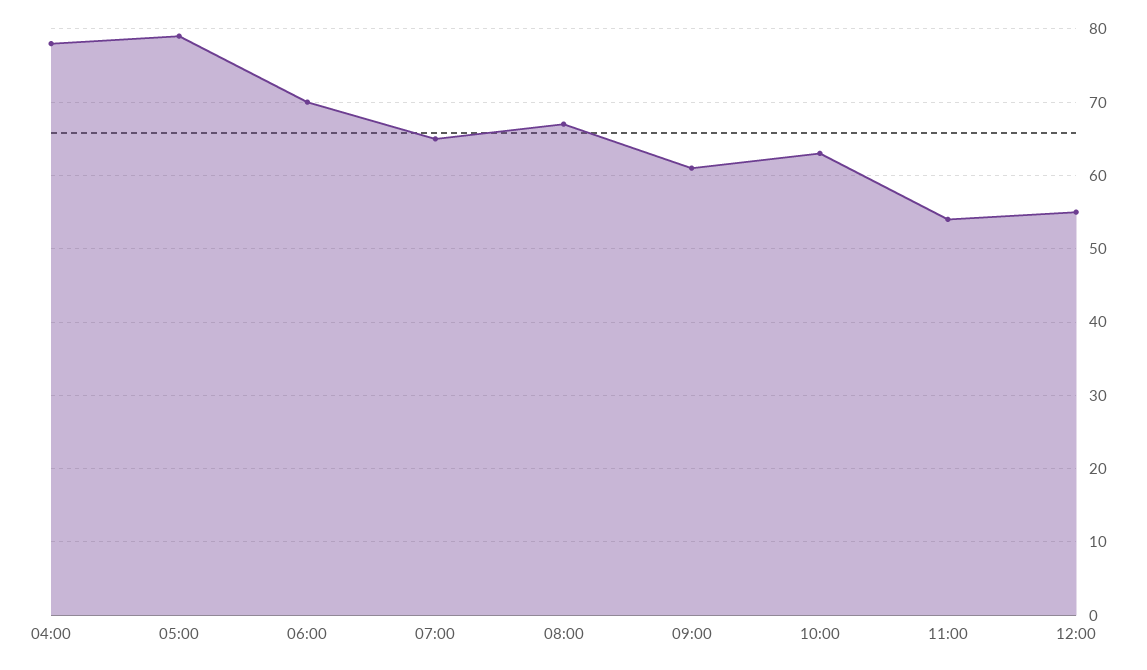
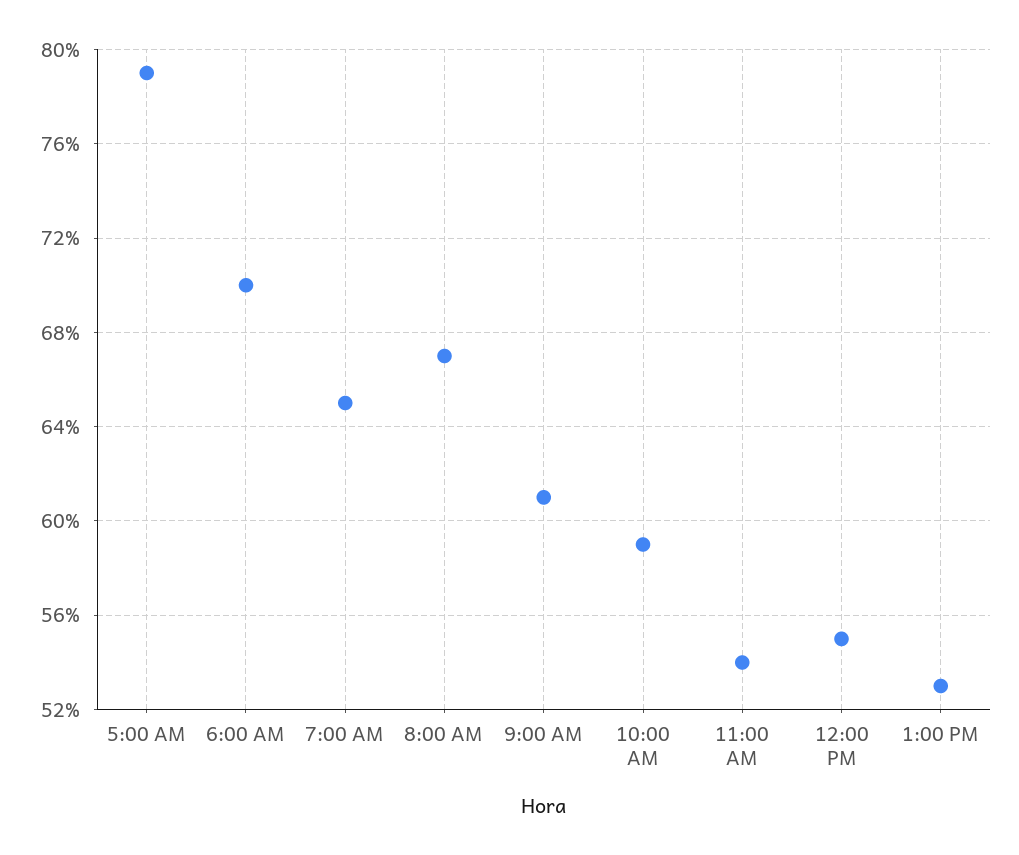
04:00: 78 -> none
10:00: 63 -> 59
1:00 PM: none -> 53

